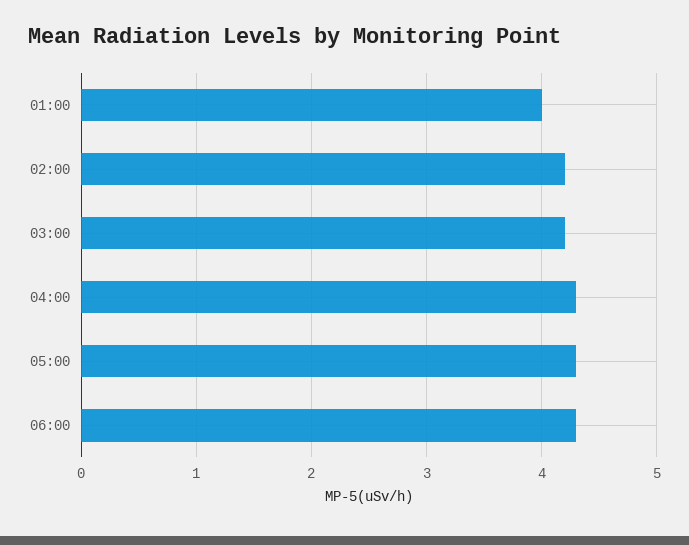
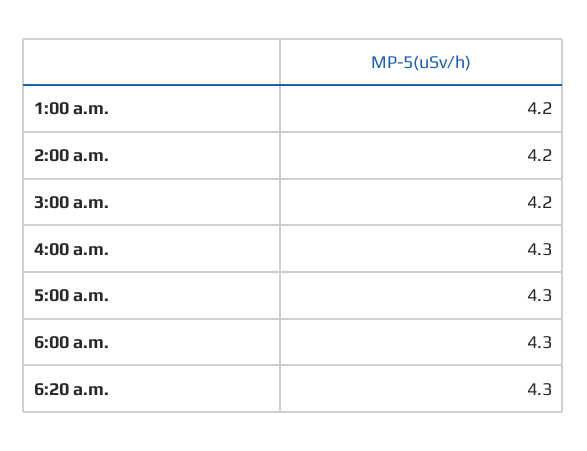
01:00: 4 -> 4.2
6:20 a.m.: none -> 4.3

